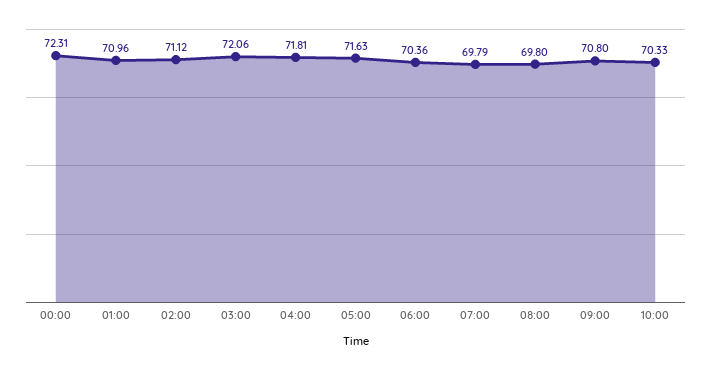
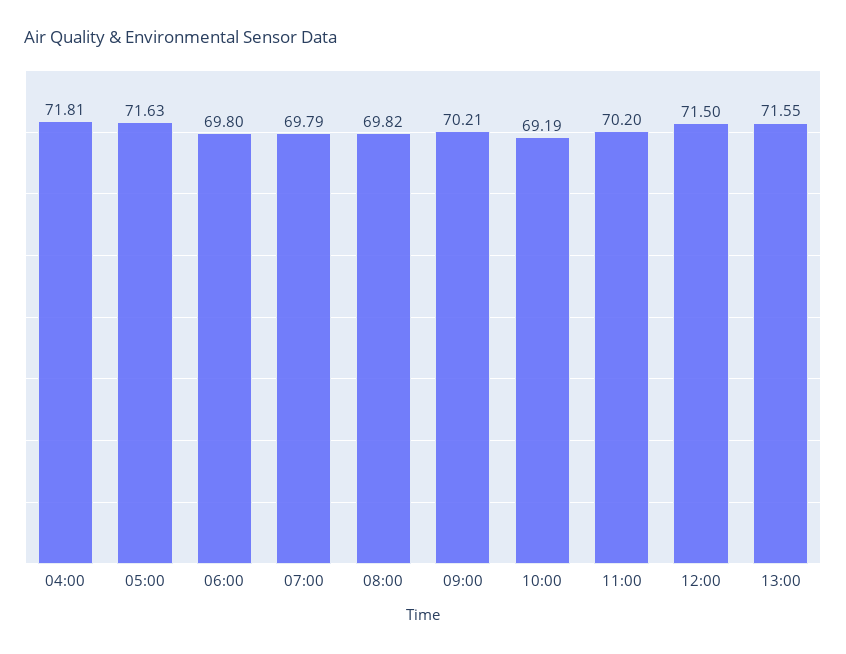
00:00: 72.31 -> none
01:00: 70.96 -> none
02:00: 71.12 -> none
03:00: 72.06 -> none
06:00: 70.36 -> 69.8
08:00: 69.8 -> 69.82
09:00: 70.8 -> 70.21
10:00: 70.33 -> 69.19
11:00: none -> 70.2
12:00: none -> 71.5
13:00: none -> 71.55

